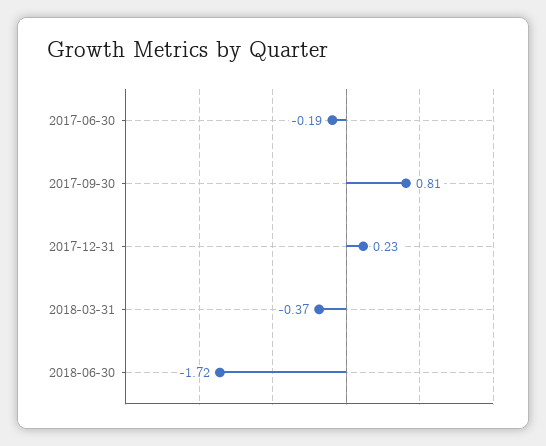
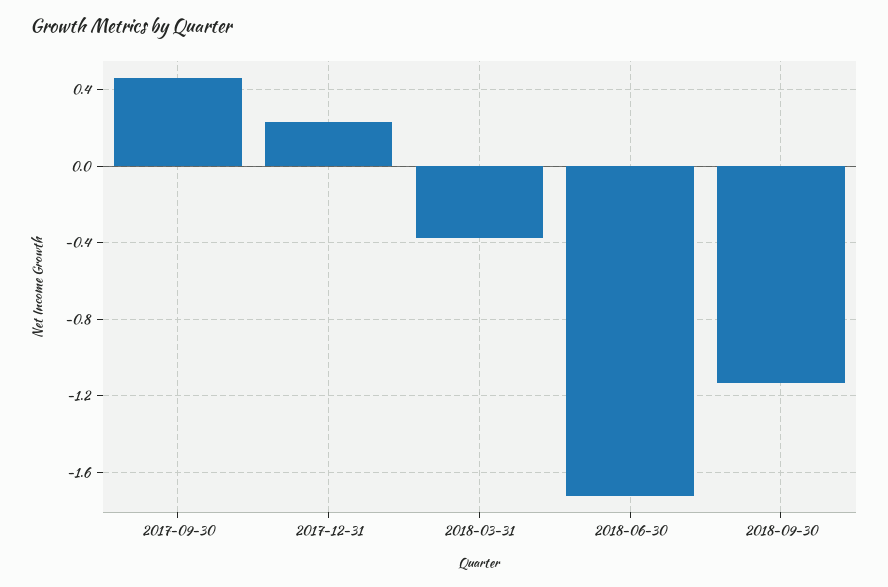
2017-06-30: -0.19 -> none
2017-09-30: 0.81 -> 0.45
2018-09-30: none -> -1.15

